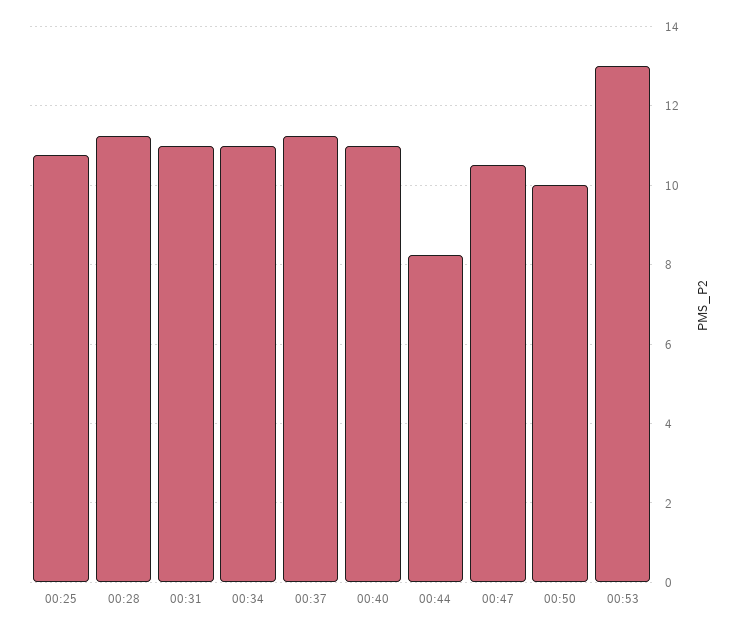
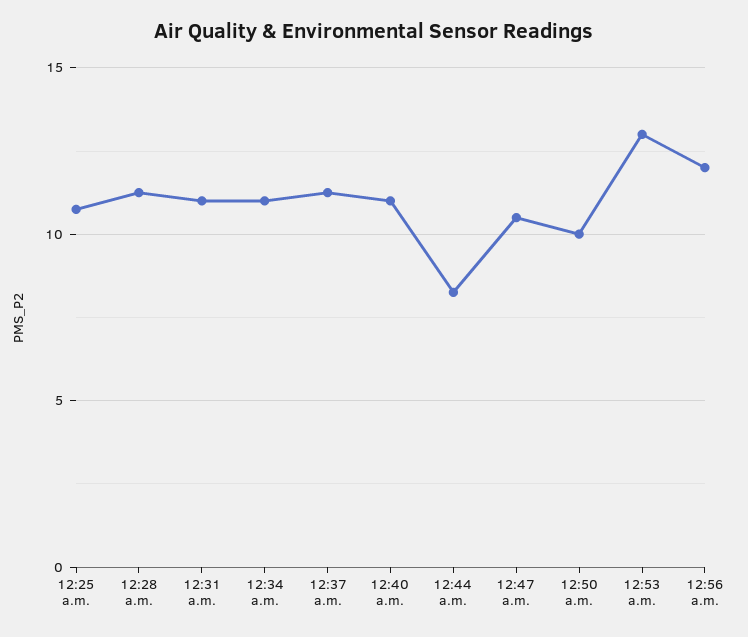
12:56 a.m.: none -> 12

